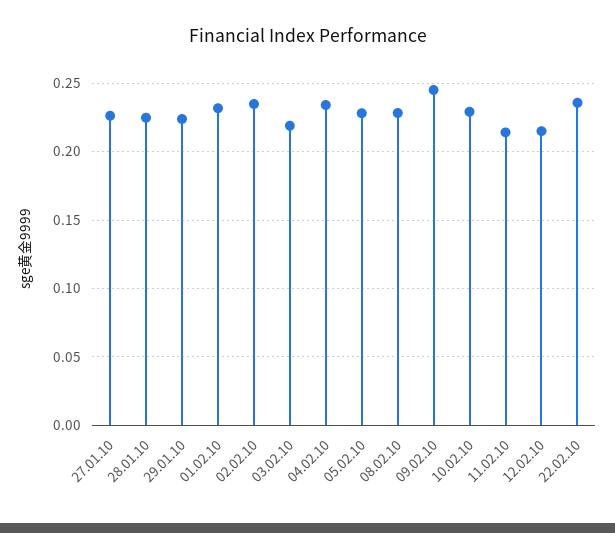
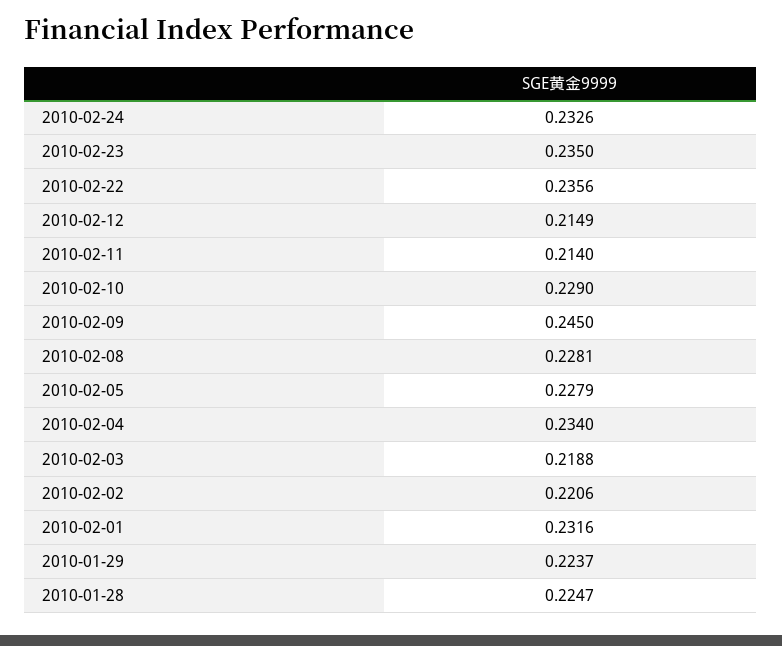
27.01.10: 0.225 -> none
02.02.10: 0.235 -> 0.2206
2010-02-24: none -> 0.2326
2010-02-23: none -> 0.235

